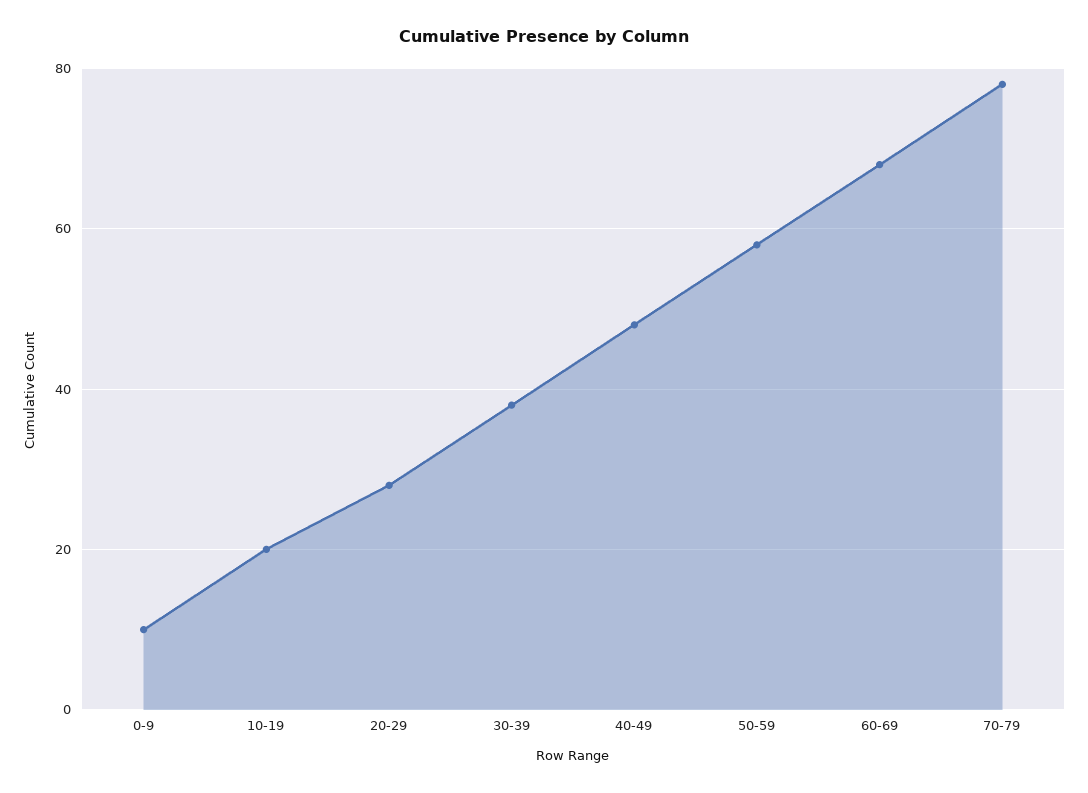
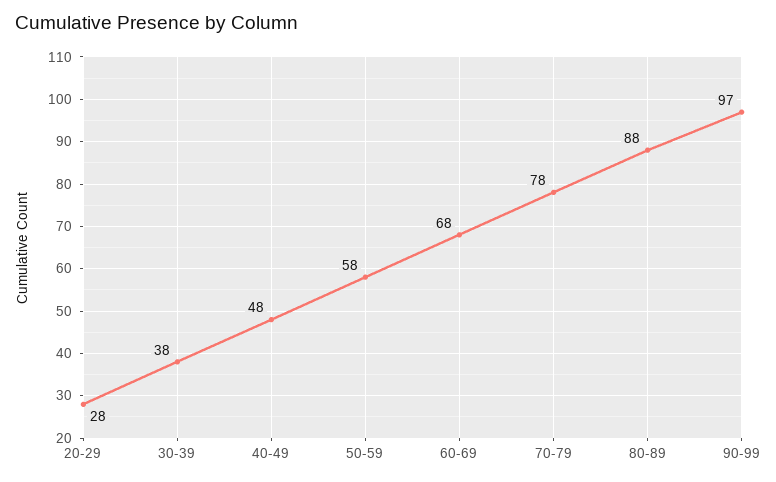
0-9: 10 -> none
10-19: 20 -> none
80-89: none -> 88
90-99: none -> 97

